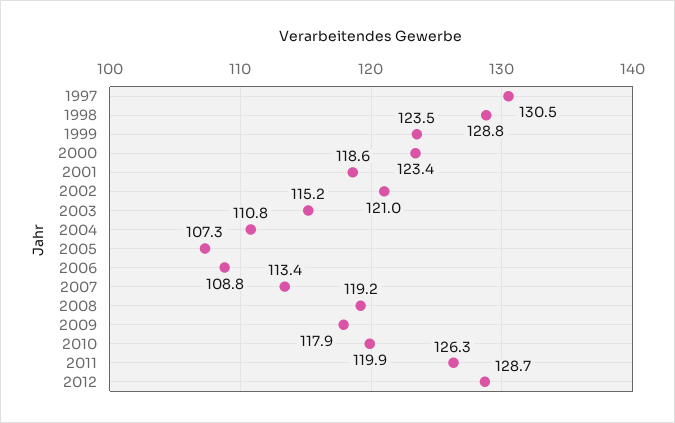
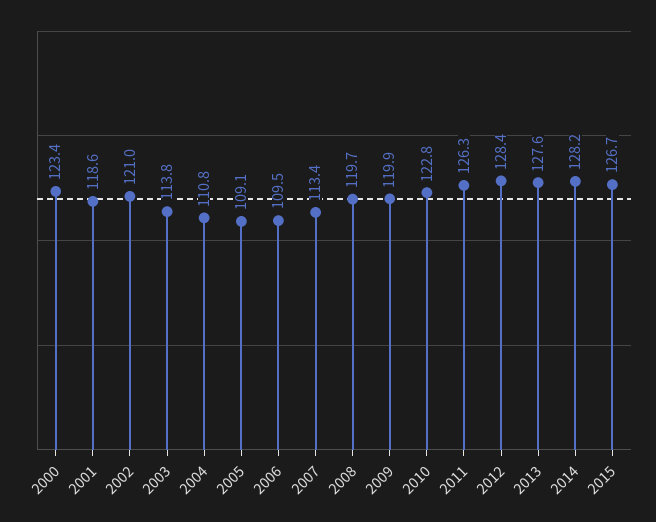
1997: 130.5 -> none
1998: 128.8 -> none
1999: 123.5 -> none
2003: 115.2 -> 113.8
2005: 107.3 -> 109.1
2006: 108.8 -> 109.5
2008: 119.2 -> 119.7
2009: 117.9 -> 119.9
2010: 119.9 -> 122.8
2012: 128.7 -> 128.4
2013: none -> 127.6
2014: none -> 128.2
2015: none -> 126.7

